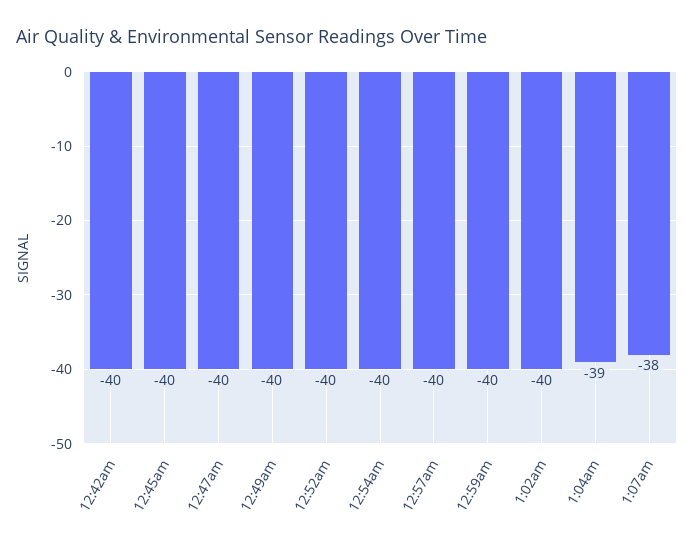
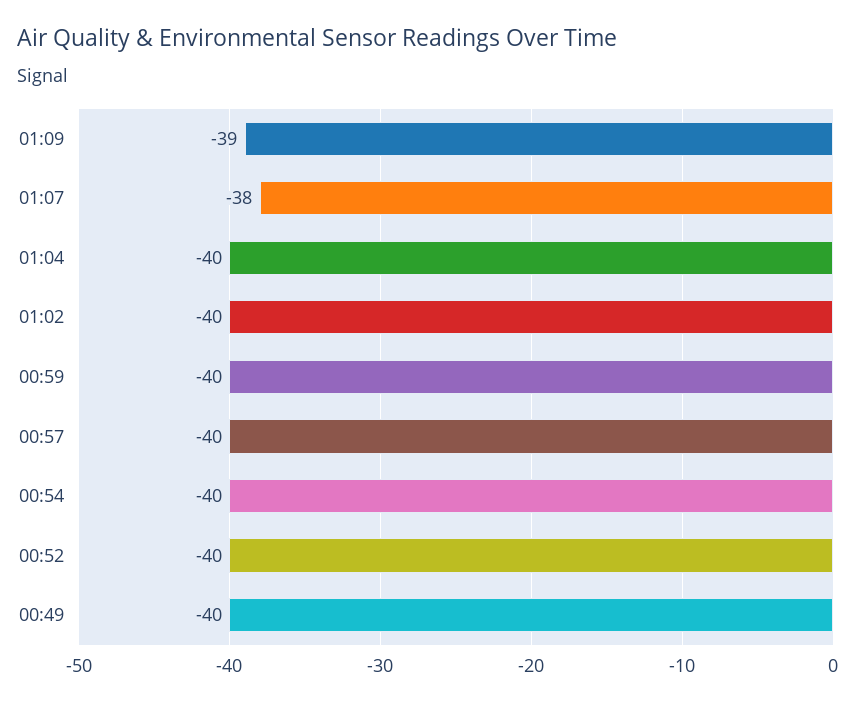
12:42am: -40 -> none
12:45am: -40 -> none
12:47am: -40 -> none
1:04am: -39 -> -40
01:09: none -> -39

